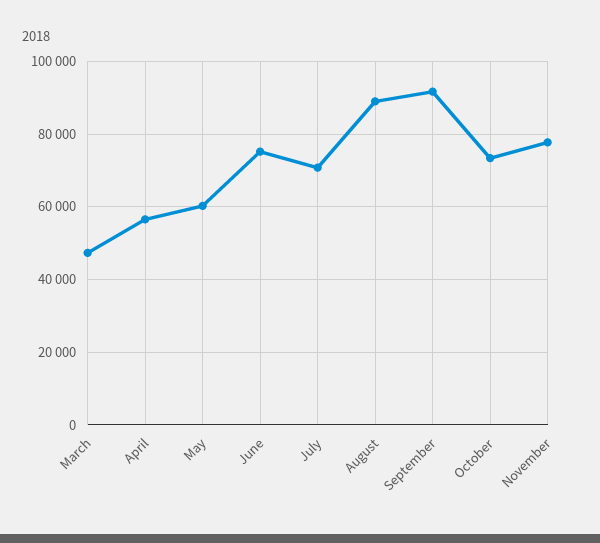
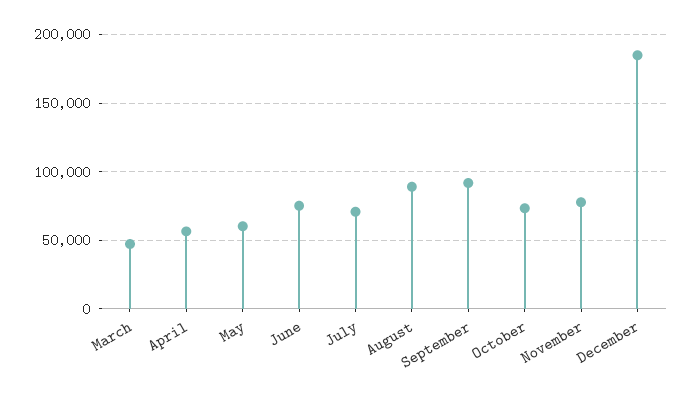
December: none -> 185000

